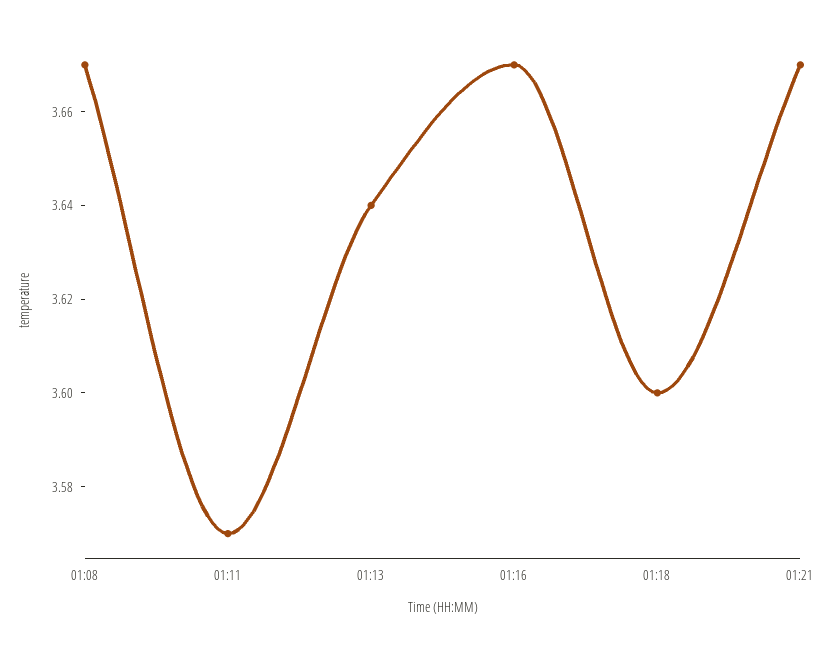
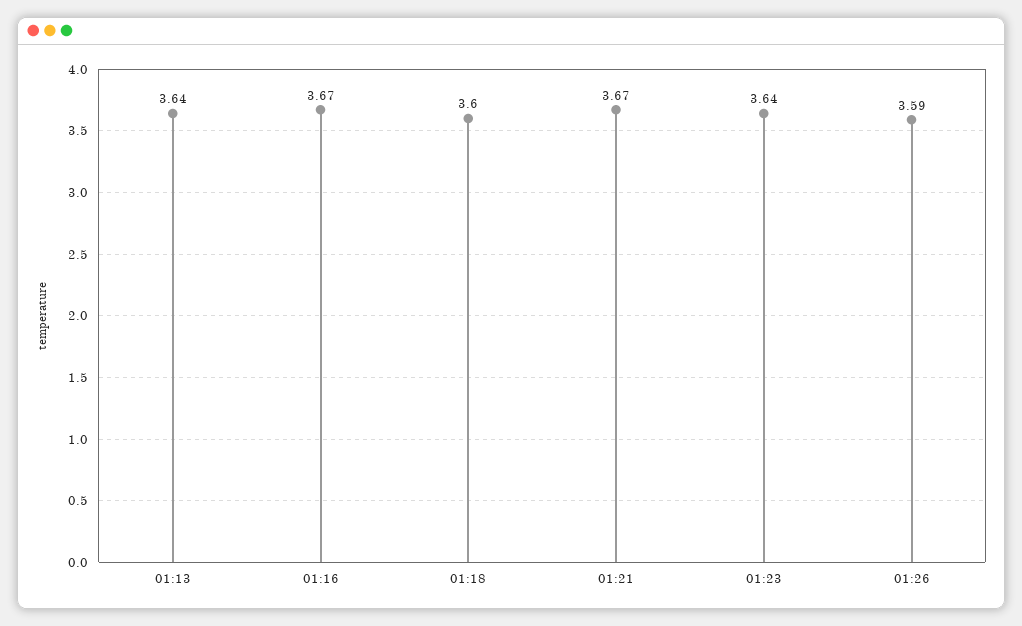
01:08: 3.67 -> none
01:11: 3.57 -> none
01:23: none -> 3.64
01:26: none -> 3.59

